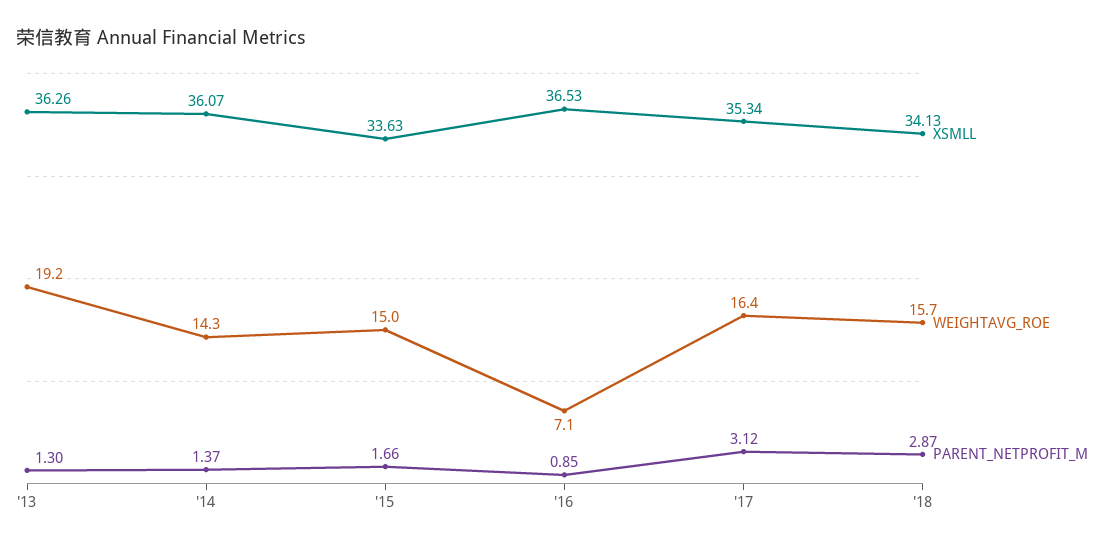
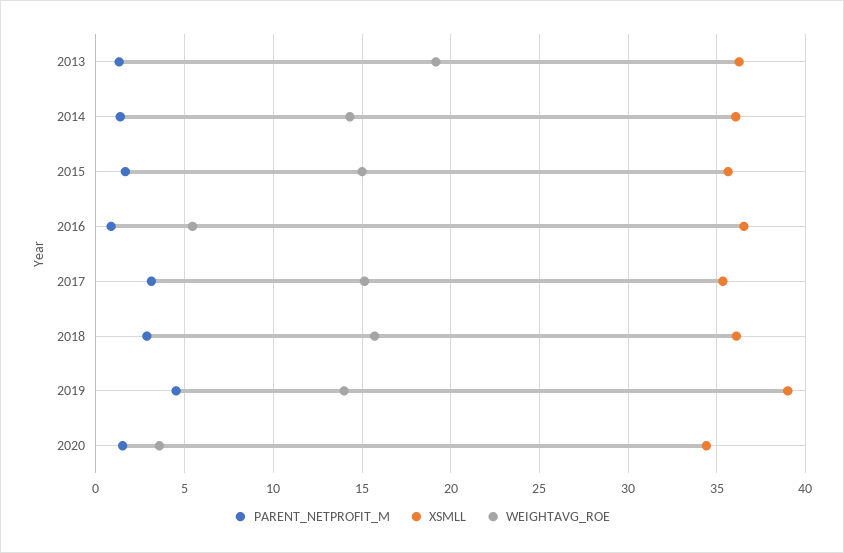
XSMLL, '15: 33.63 -> 35.5
WEIGHTAVG_ROE, '16: 7.1 -> 5.5
WEIGHTAVG_ROE, '17: 16.4 -> 15
XSMLL, '18: 34.13 -> 36
PARENT_NETPROFIT_M, 2019: none -> 4.5
XSMLL, 2019: none -> 39
WEIGHTAVG_ROE, 2019: none -> 14
PARENT_NETPROFIT_M, 2020: none -> 1.5
XSMLL, 2020: none -> 34.5
WEIGHTAVG_ROE, 2020: none -> 3.5

